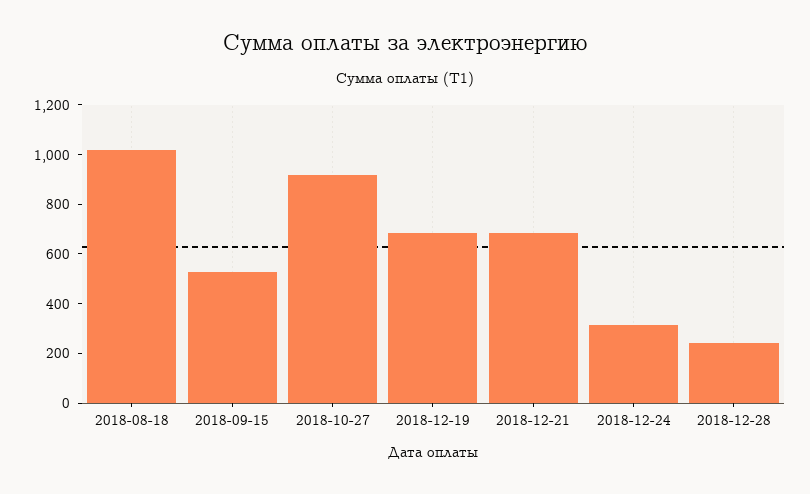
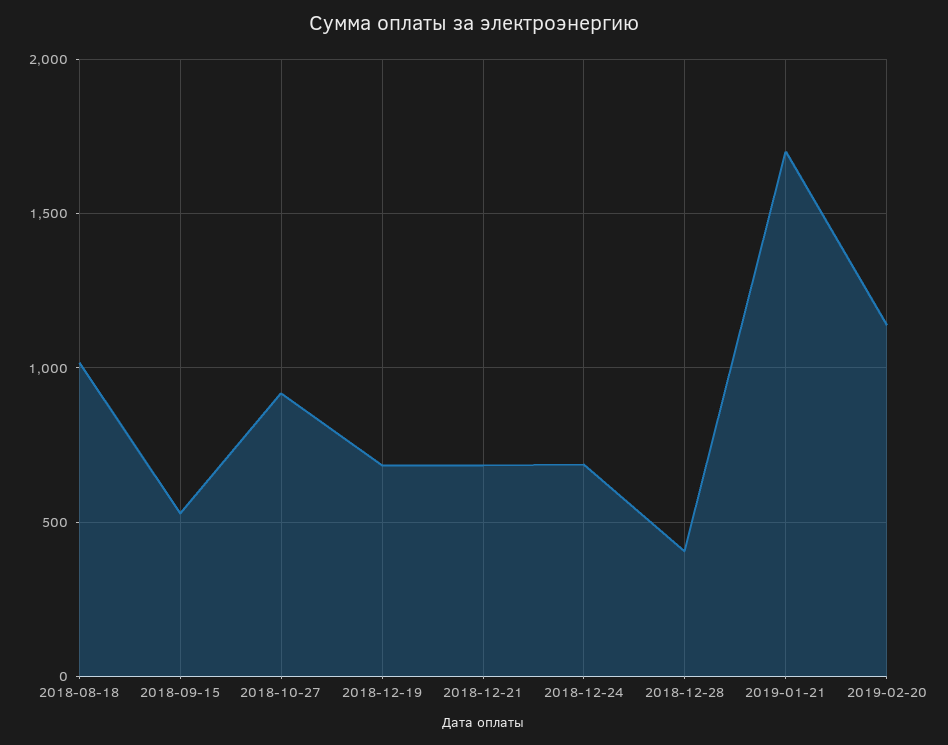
2018-12-24: 300 -> 700
2018-12-28: 250 -> 400
2019-01-21: none -> 1700
2019-02-20: none -> 1150

